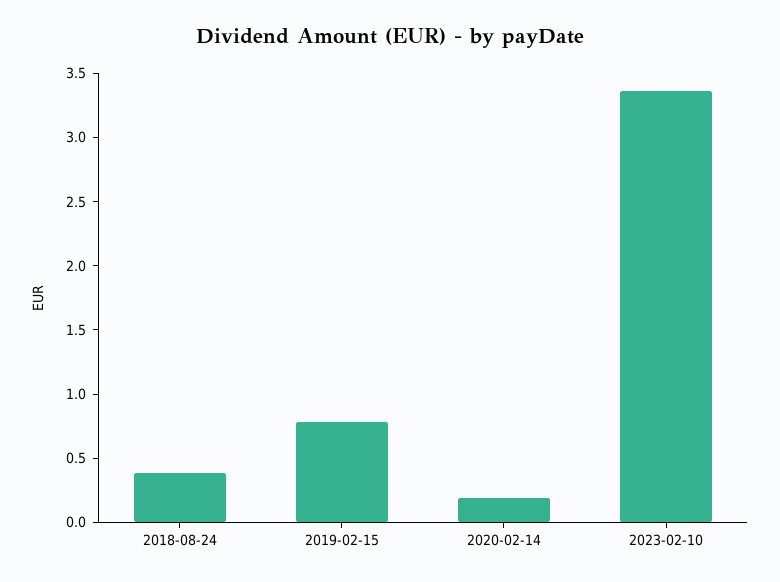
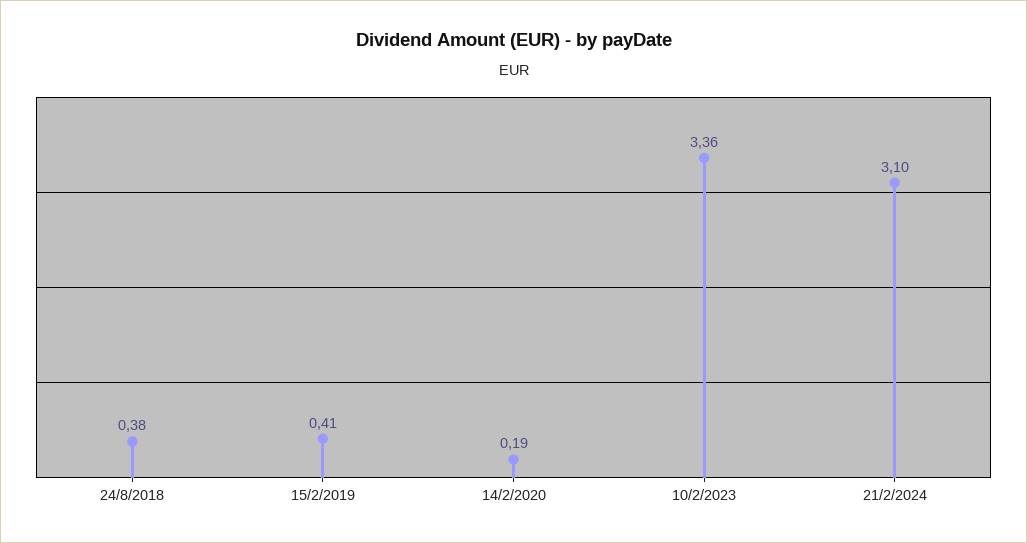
2019-02-15: 0.8 -> 0.41
21/2/2024: none -> 3.1

